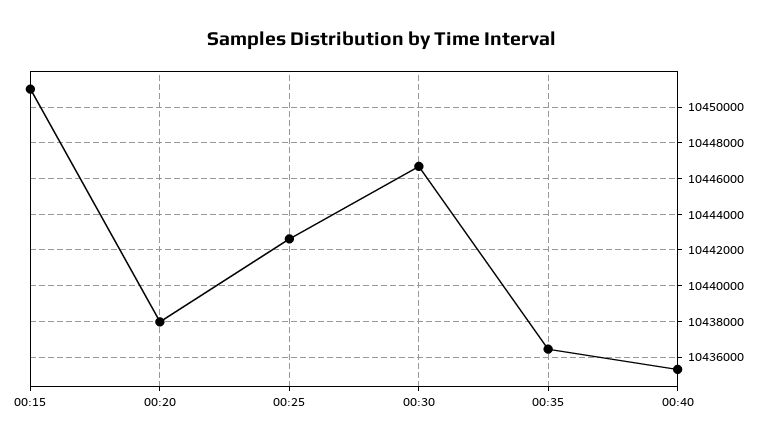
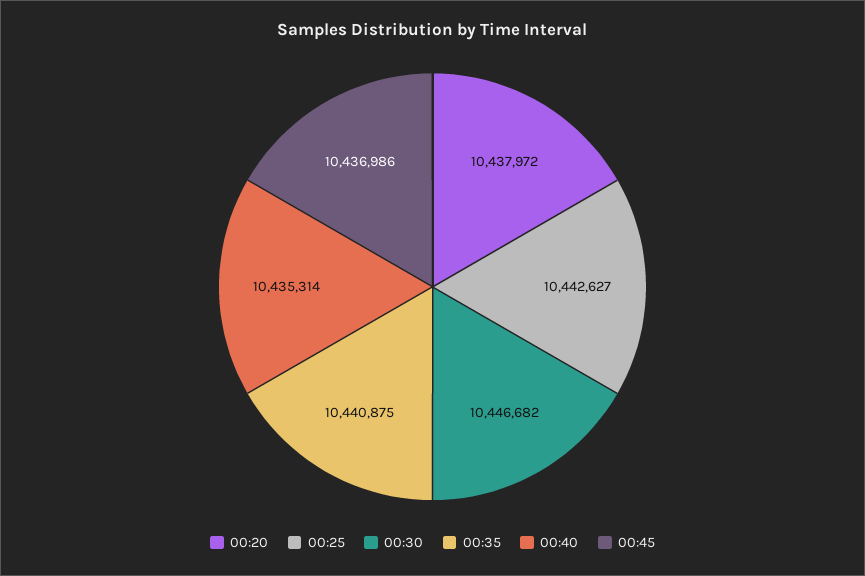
00:15: 10451000 -> none
00:35: 10436500 -> 10440875
00:45: none -> 10436986

